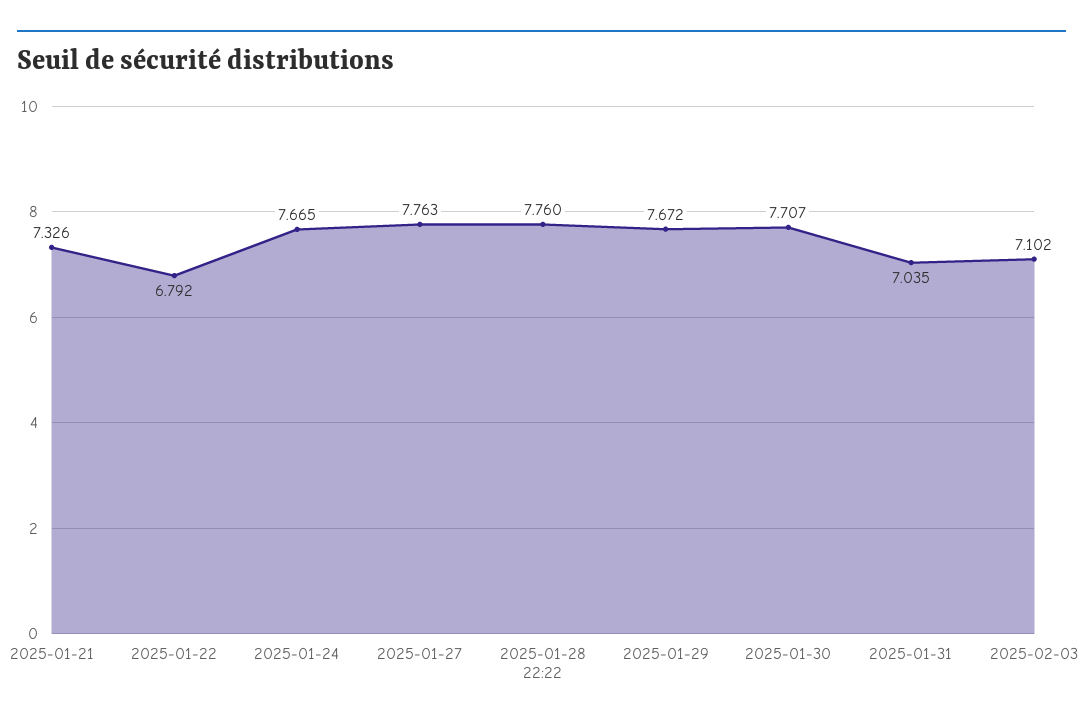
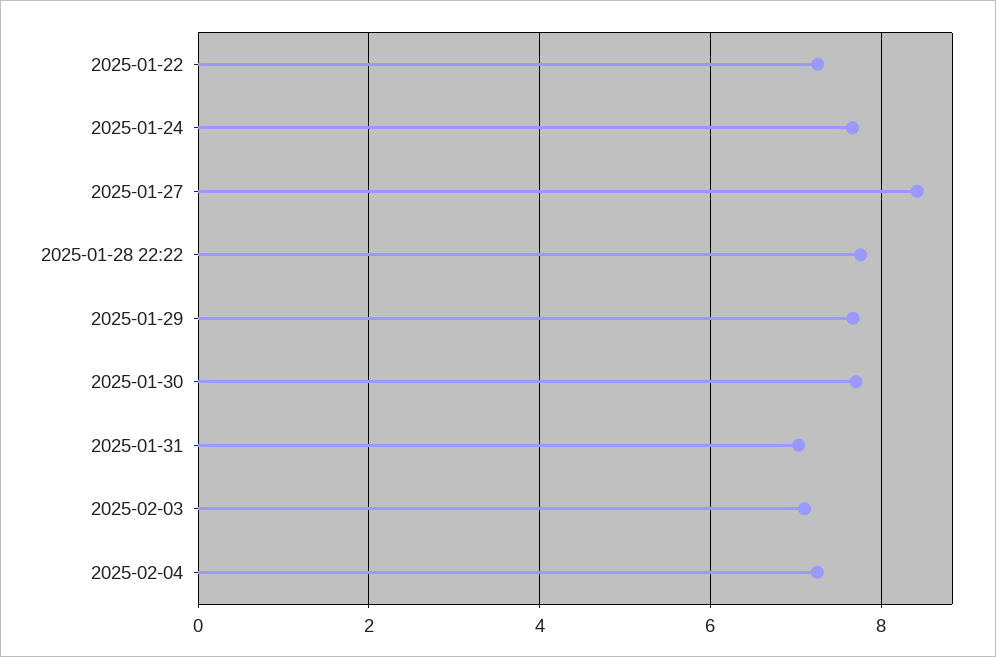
2025-01-21: 7.326 -> none
2025-01-22: 6.792 -> 7.2
2025-01-27: 7.763 -> 8.4
2025-02-04: none -> 7.2

